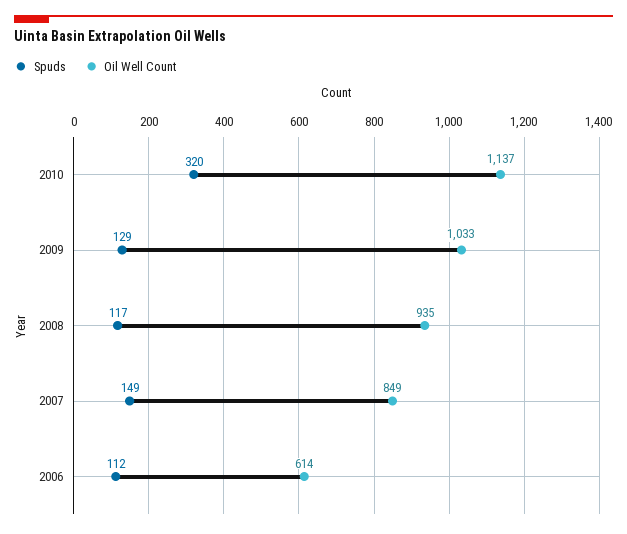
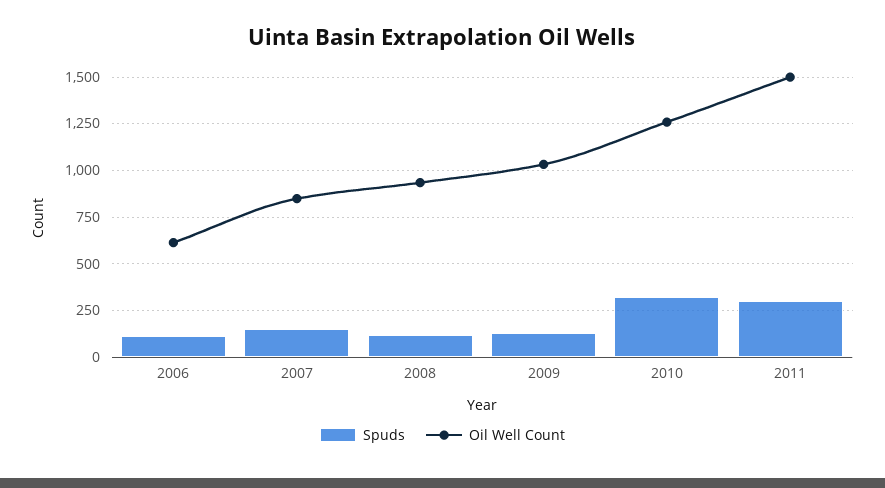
Oil Well Count, 2010: 1137 -> 1250
Spuds, 2011: none -> 300
Oil Well Count, 2011: none -> 1500

